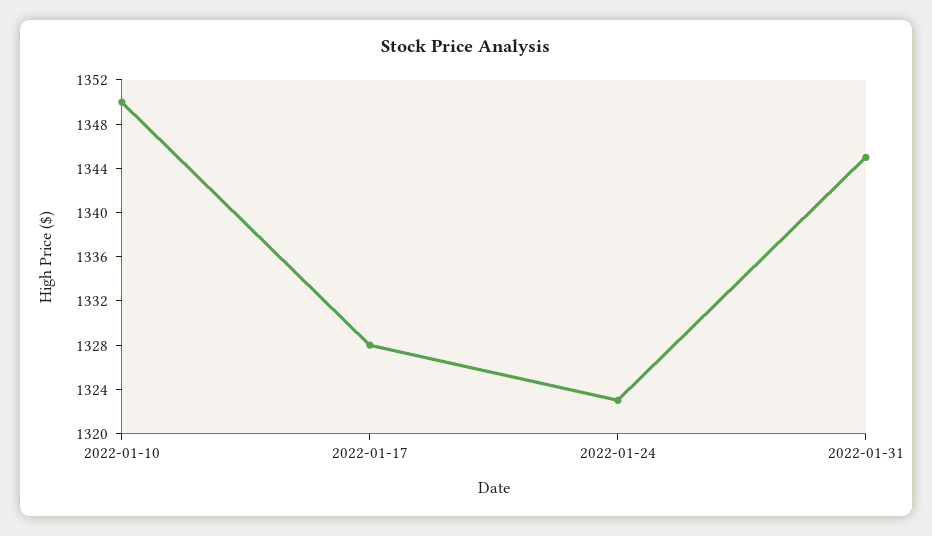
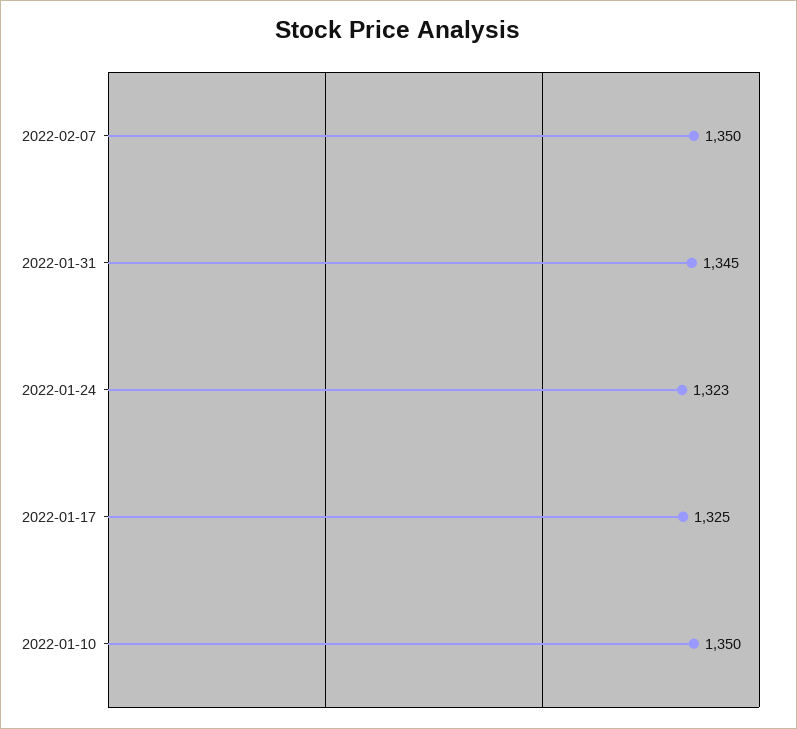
2022-01-17: 1328 -> 1325
2022-02-07: none -> 1350

